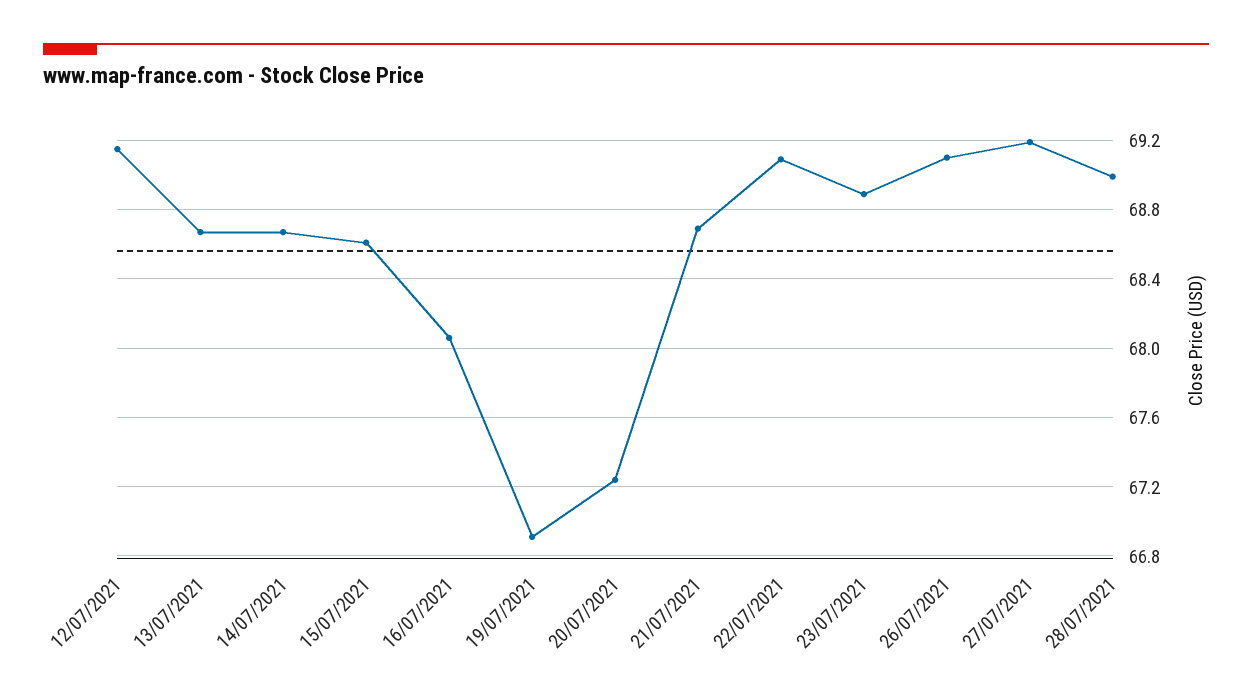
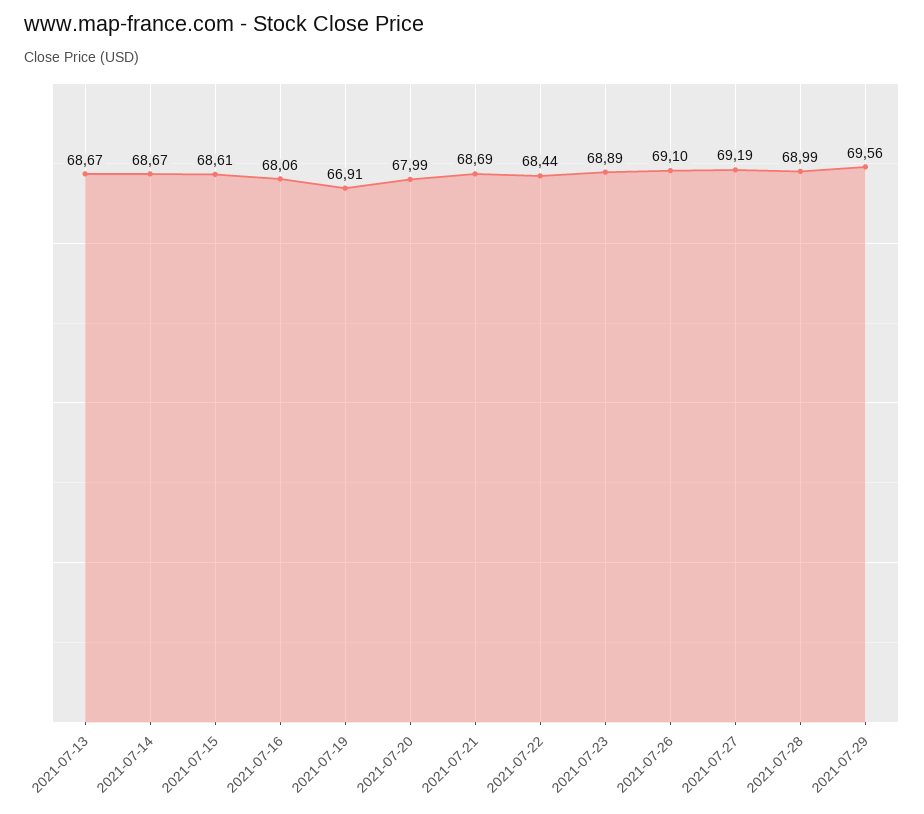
12/07/2021: 69.15 -> none
20/07/2021: 67.25 -> 67.99
22/07/2021: 69.1 -> 68.44
2021-07-29: none -> 69.56

